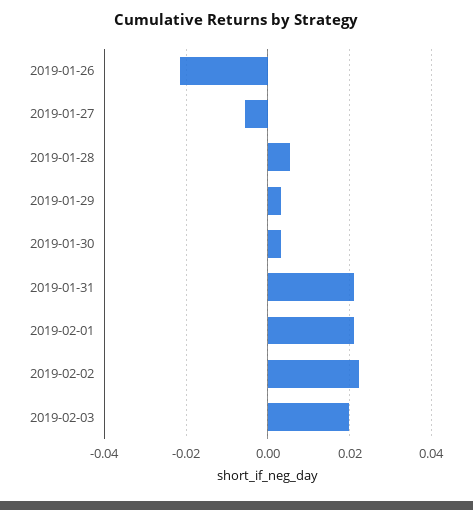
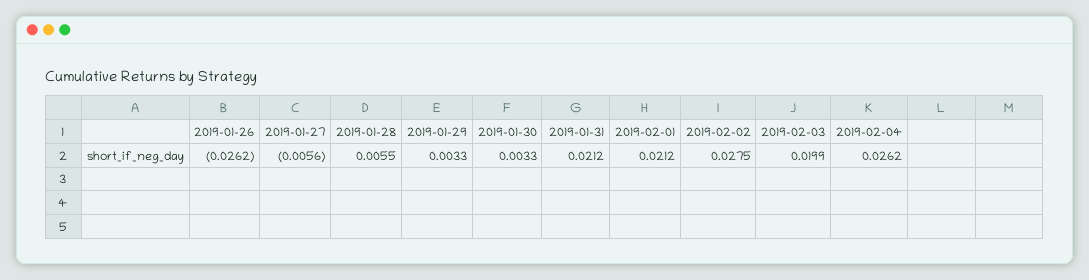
2019-01-26: -0.022 -> -0.0262
2019-02-02: 0.022 -> 0.0275
2019-02-04: none -> 0.0262

